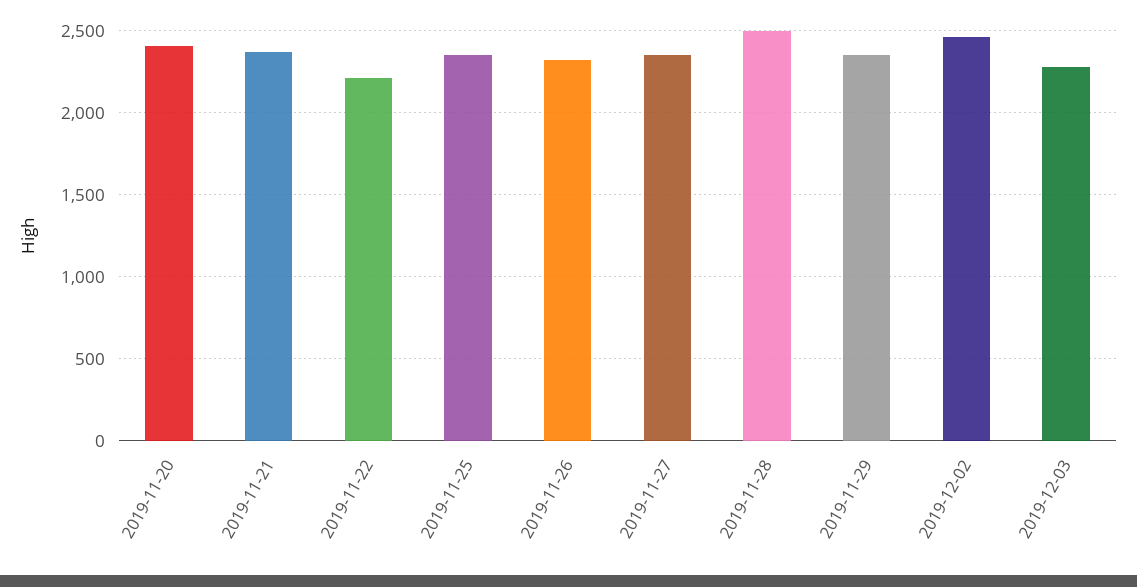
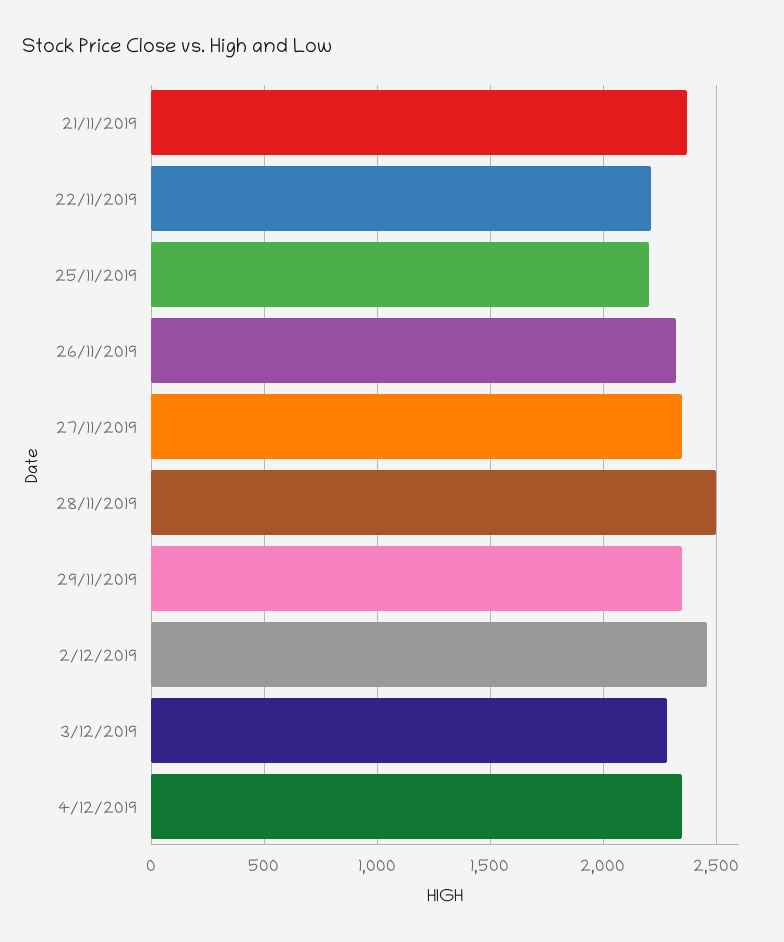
2019-11-20: 2400 -> none
2019-11-25: 2350 -> 2200
4/12/2019: none -> 2350

